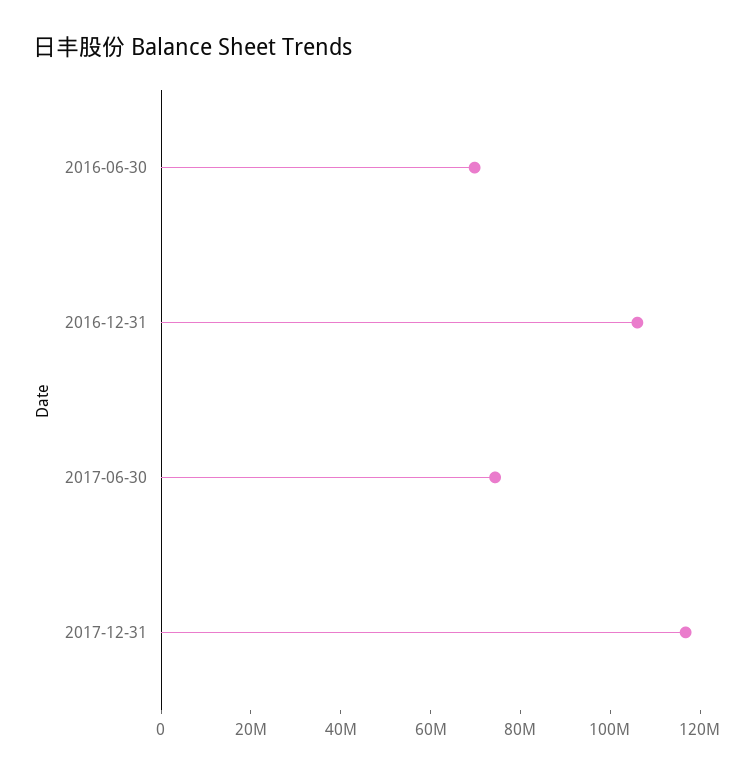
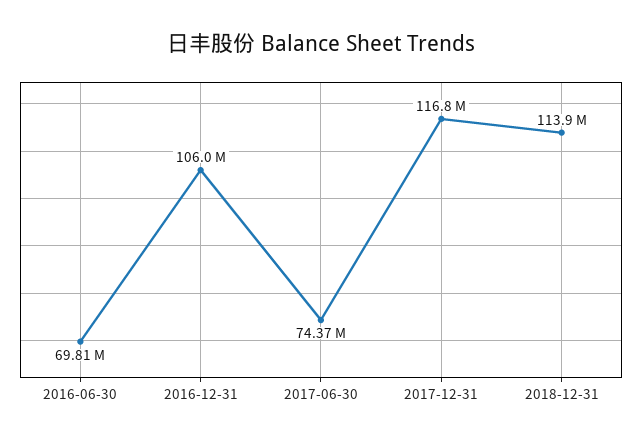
2018-12-31: none -> 113900000

